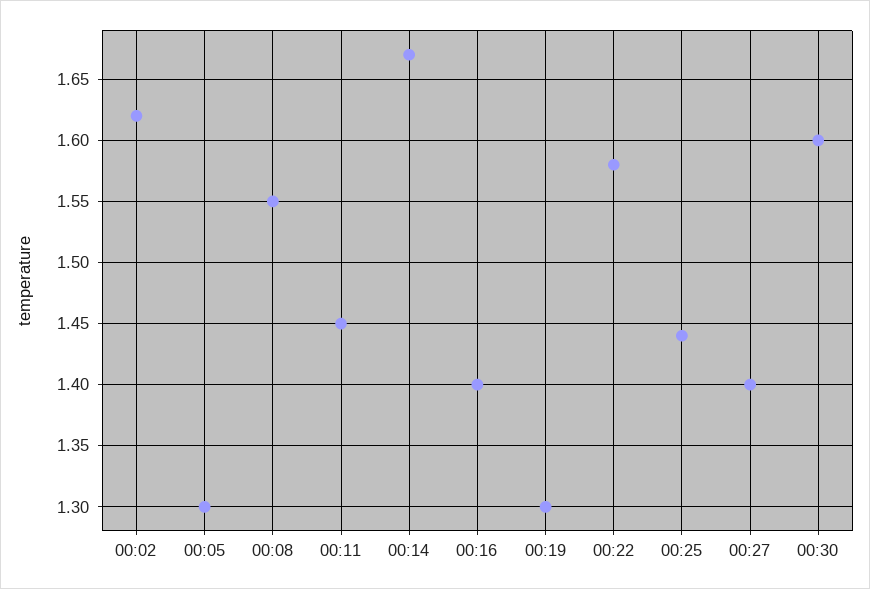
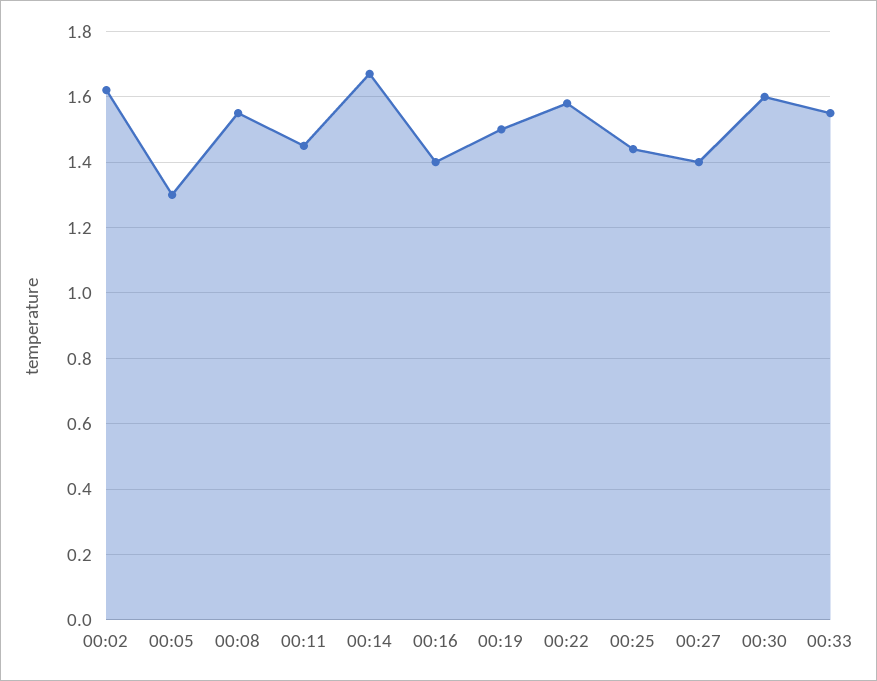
00:19: 1.3 -> 1.5
00:33: none -> 1.55

